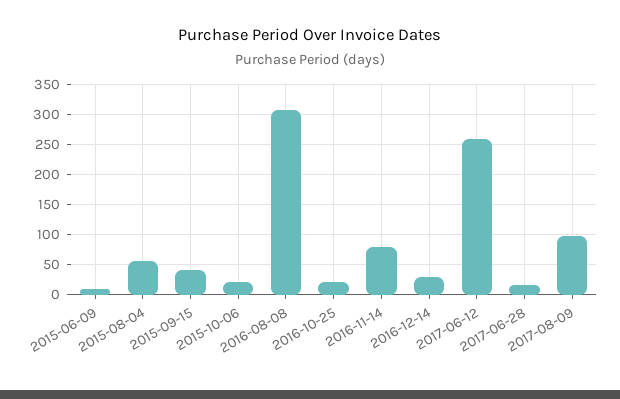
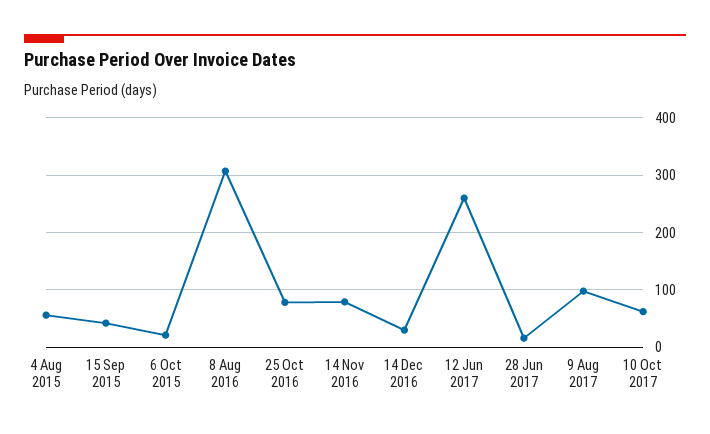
2015-06-09: 10 -> none
2016-10-25: 20 -> 80
10 Oct 2017: none -> 60

